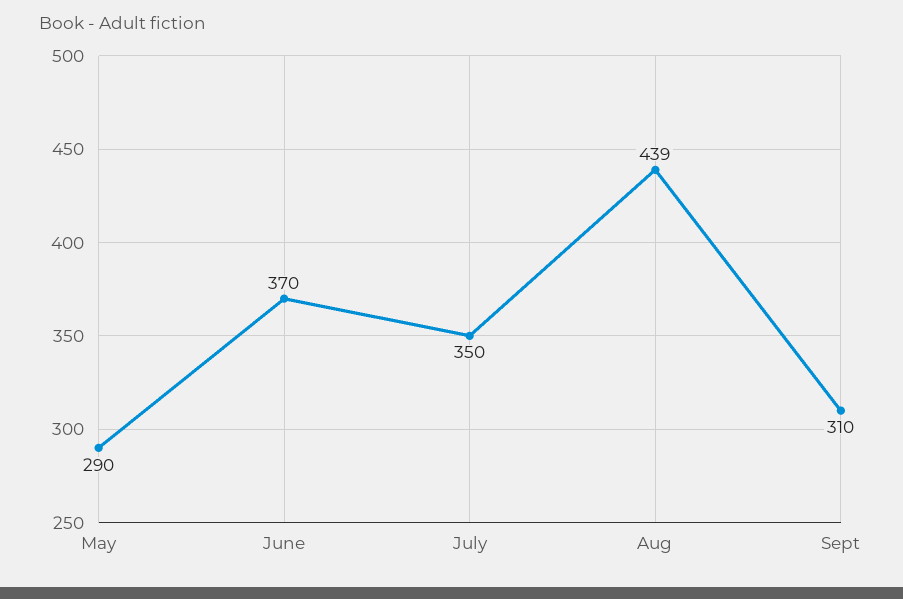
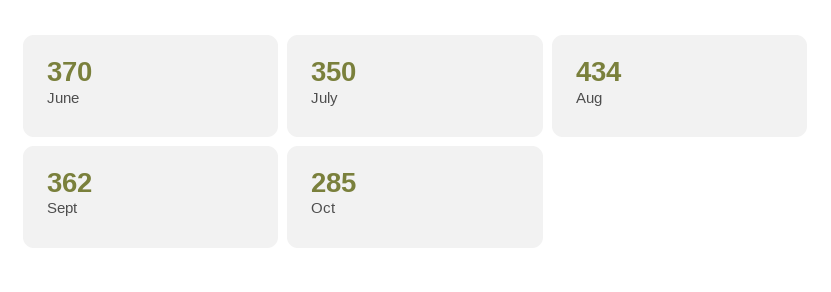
May: 290 -> none
Aug: 439 -> 434
Sept: 310 -> 362
Oct: none -> 285

